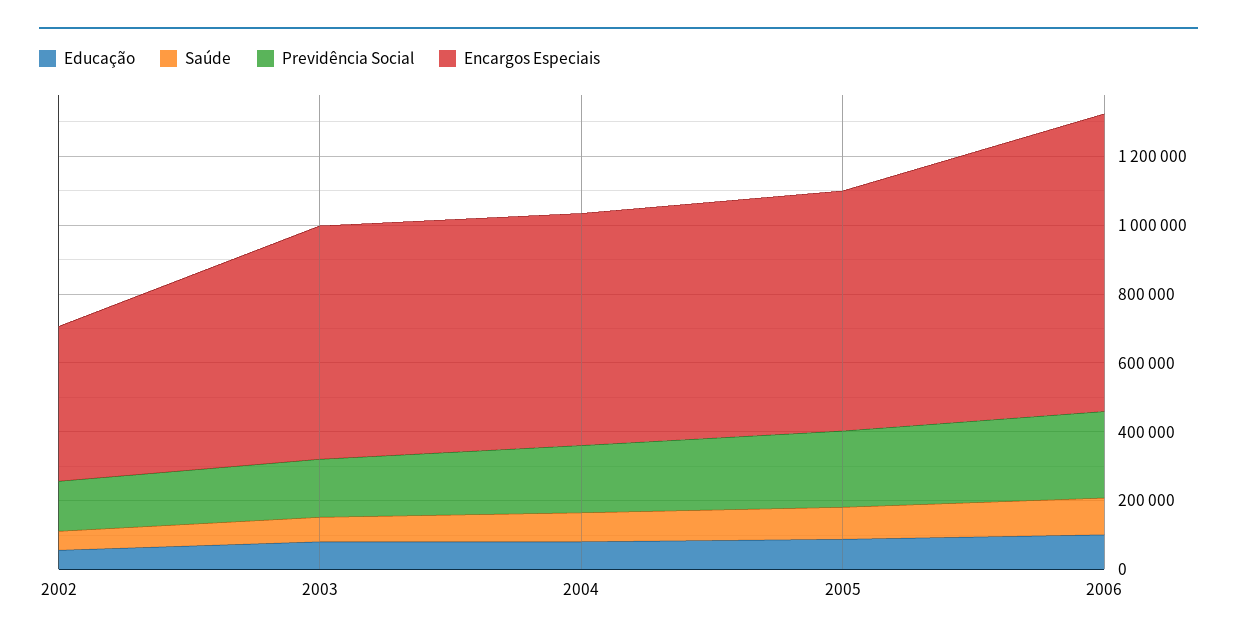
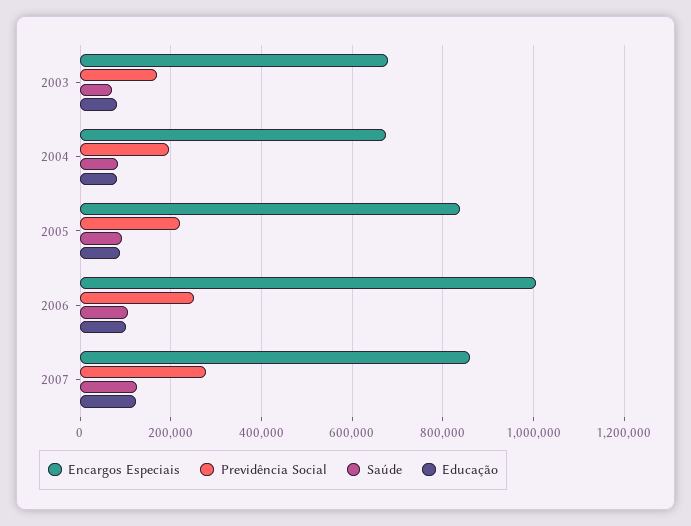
Educação, 2002: 50000 -> none
Saúde, 2002: 50000 -> none
Previdência Social, 2002: 150000 -> none
Encargos Especiais, 2002: 450000 -> none
Encargos Especiais, 2005: 700000 -> 840000
Encargos Especiais, 2006: 850000 -> 1000000
Encargos Especiais, 2007: none -> 860000
Previdência Social, 2007: none -> 280000
Saúde, 2007: none -> 120000
Educação, 2007: none -> 120000

